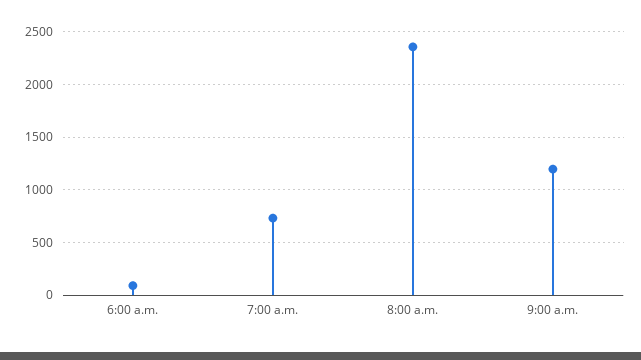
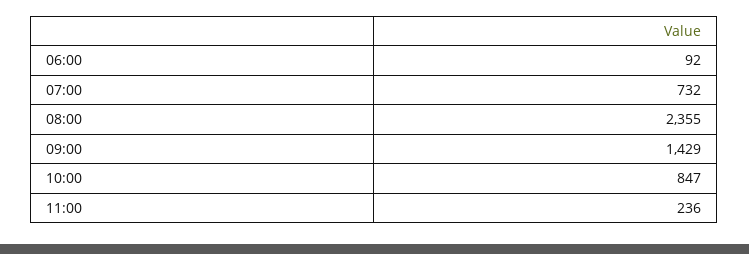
9:00 a.m.: 1200 -> 1429
10:00: none -> 847
11:00: none -> 236

